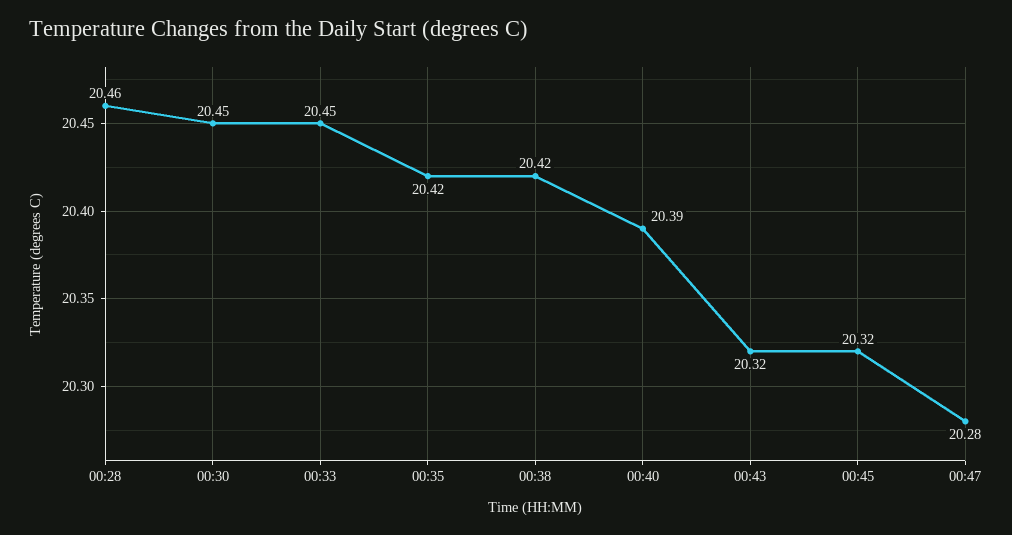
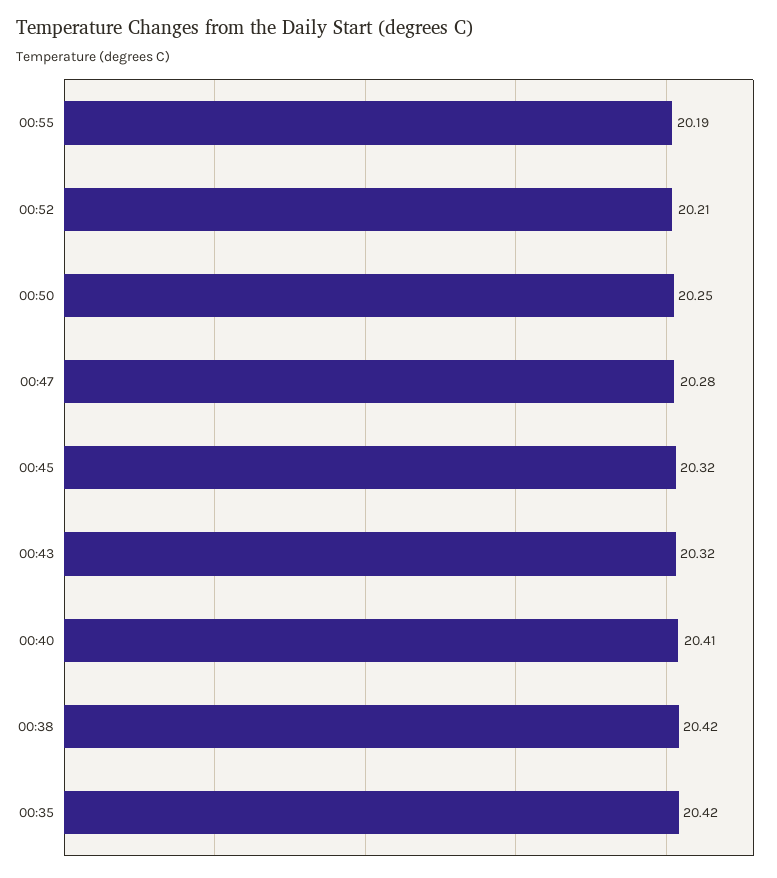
00:28: 20.46 -> none
00:30: 20.45 -> none
00:33: 20.45 -> none
00:40: 20.39 -> 20.41
00:55: none -> 20.19
00:52: none -> 20.21
00:50: none -> 20.25

